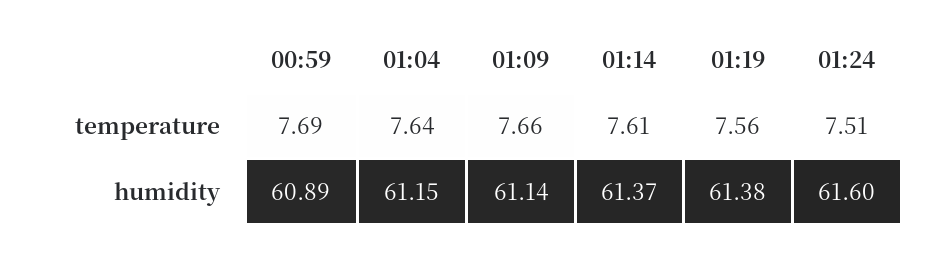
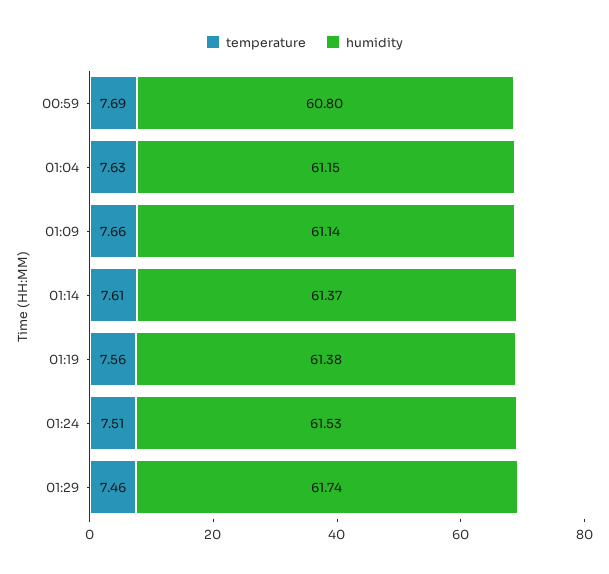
temperature, 01:04: 7.64 -> 7.63
humidity, 00:59: 60.89 -> 60.8
humidity, 01:24: 61.6 -> 61.53
temperature, 01:29: none -> 7.46
humidity, 01:29: none -> 61.74

